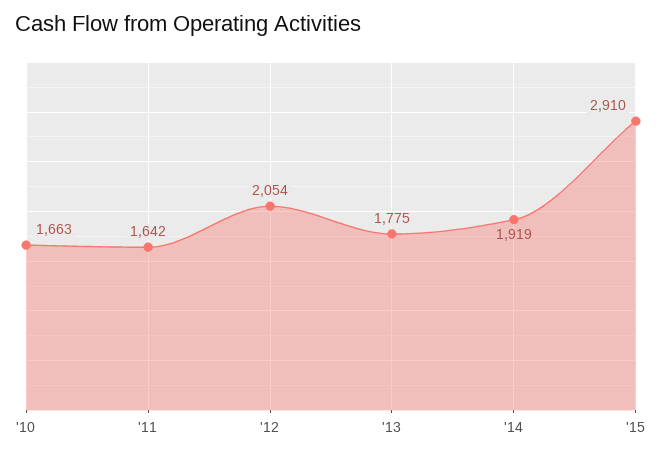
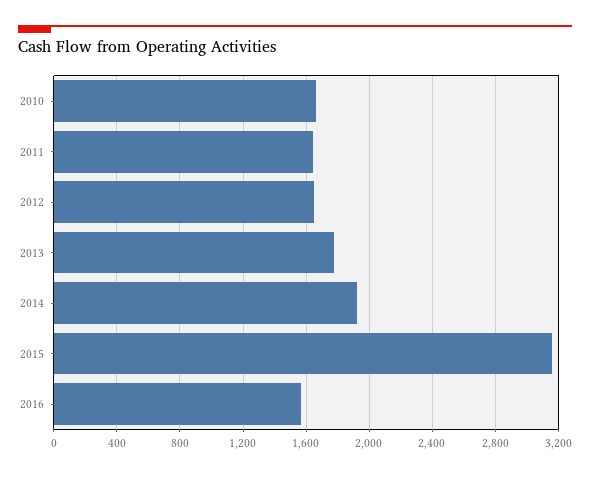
'12: 2054 -> 1650
'15: 2910 -> 3150
2016: none -> 1550

